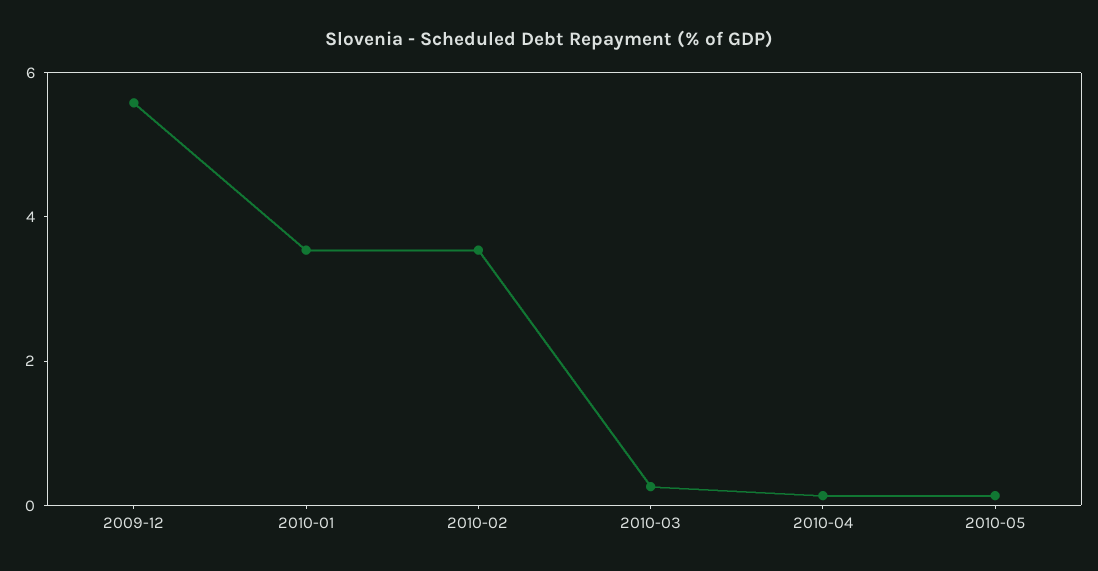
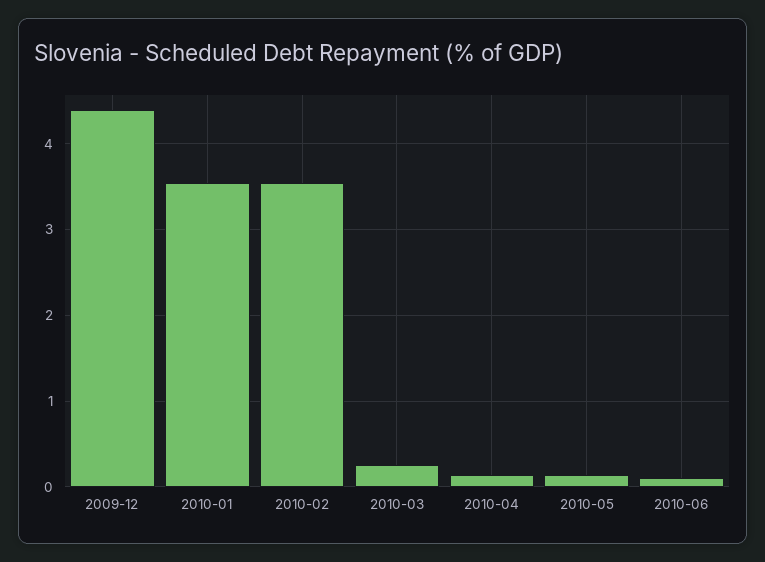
2009-12: 5.5 -> 4.4
2010-06: none -> 0.1

